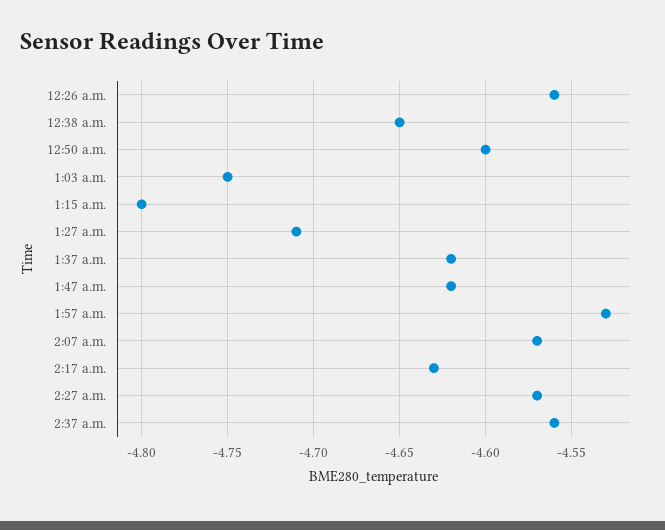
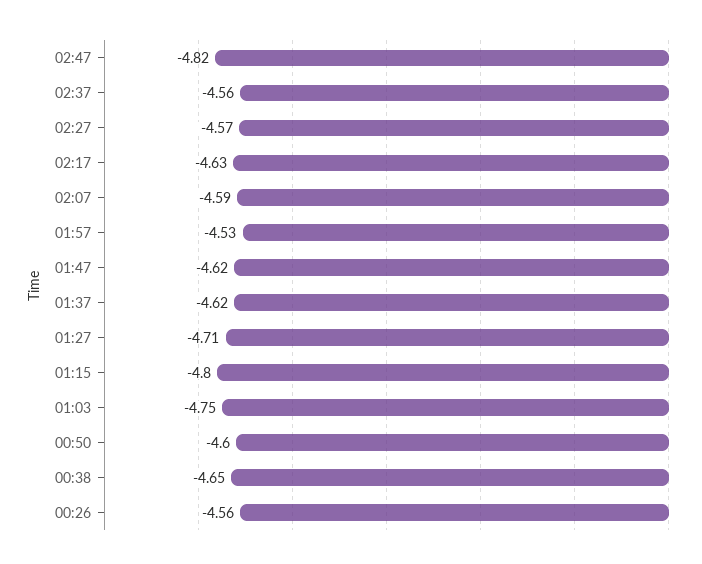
2:07 a.m.: -4.57 -> -4.59
02:47: none -> -4.82

